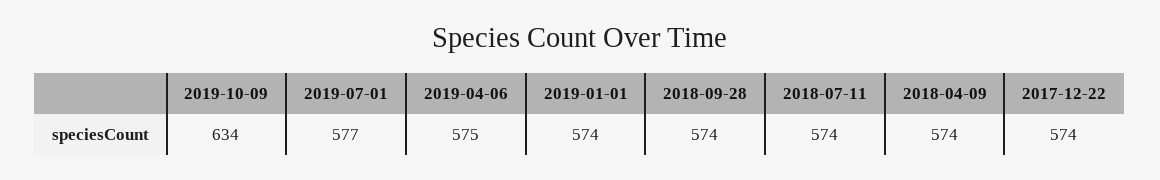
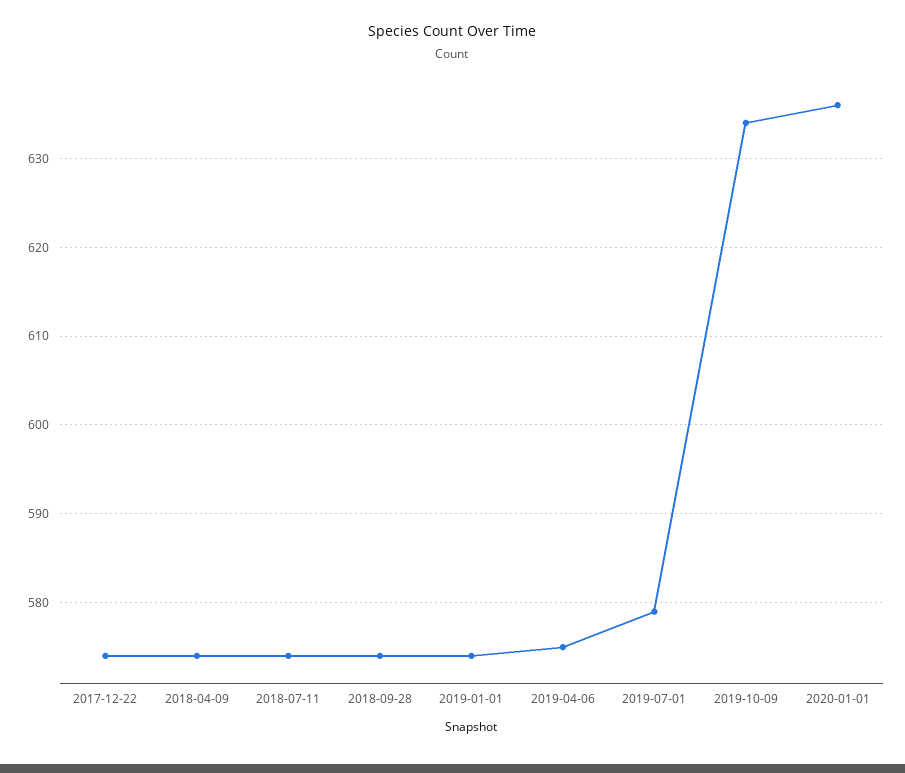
2019-07-01: 577 -> 579
2020-01-01: none -> 636

